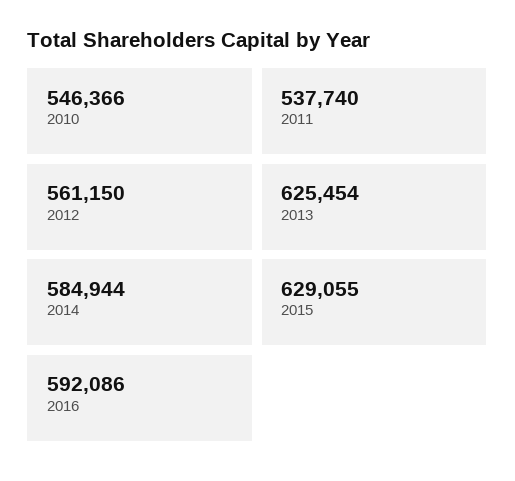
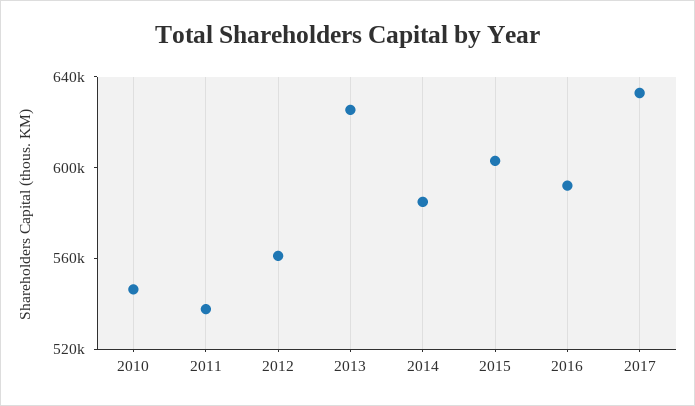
2015: 629055 -> 600000
2017: none -> 630000

